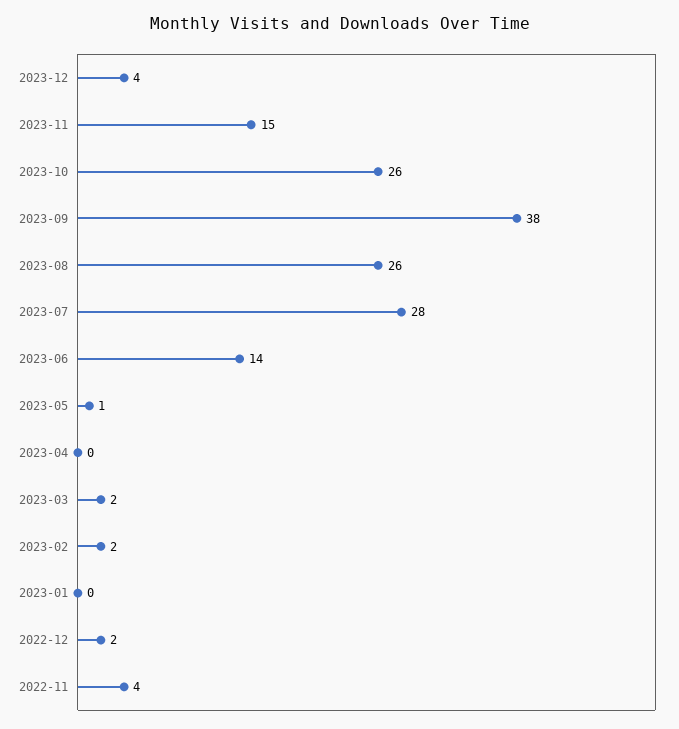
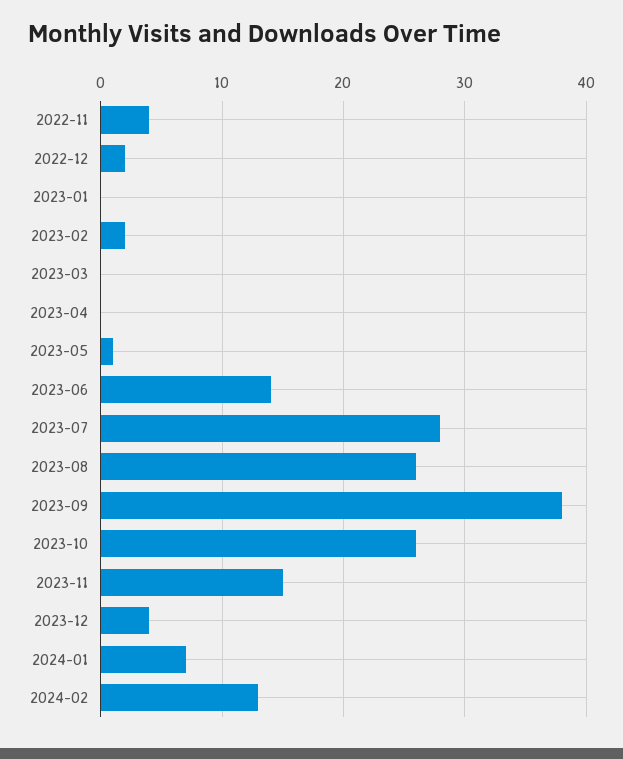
2023-03: 2 -> 0
2024-01: none -> 7
2024-02: none -> 13

